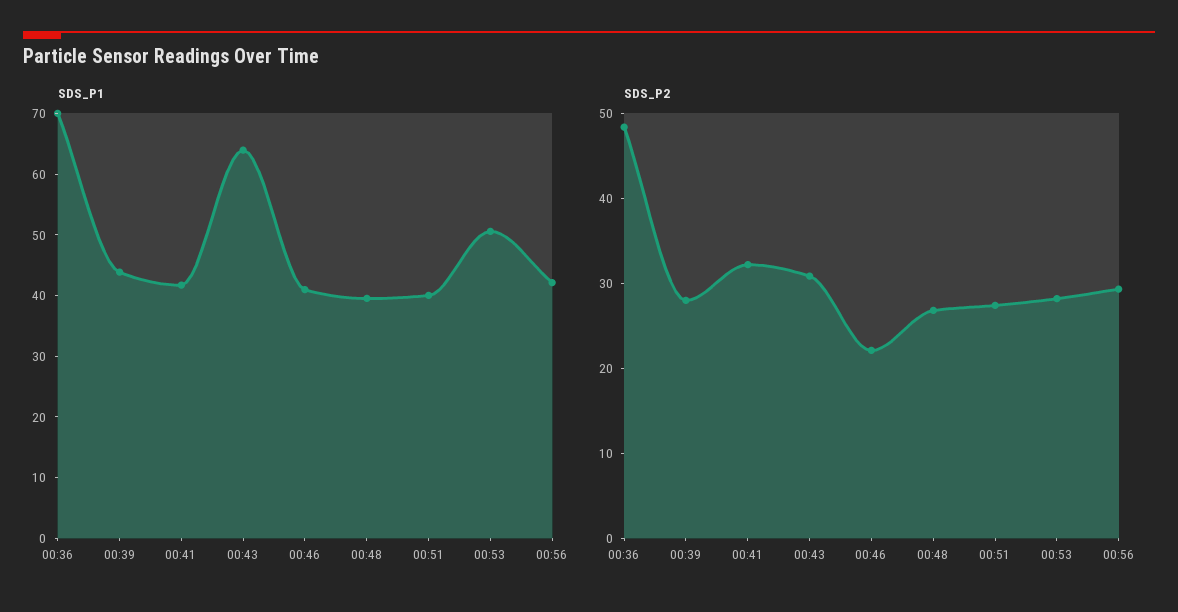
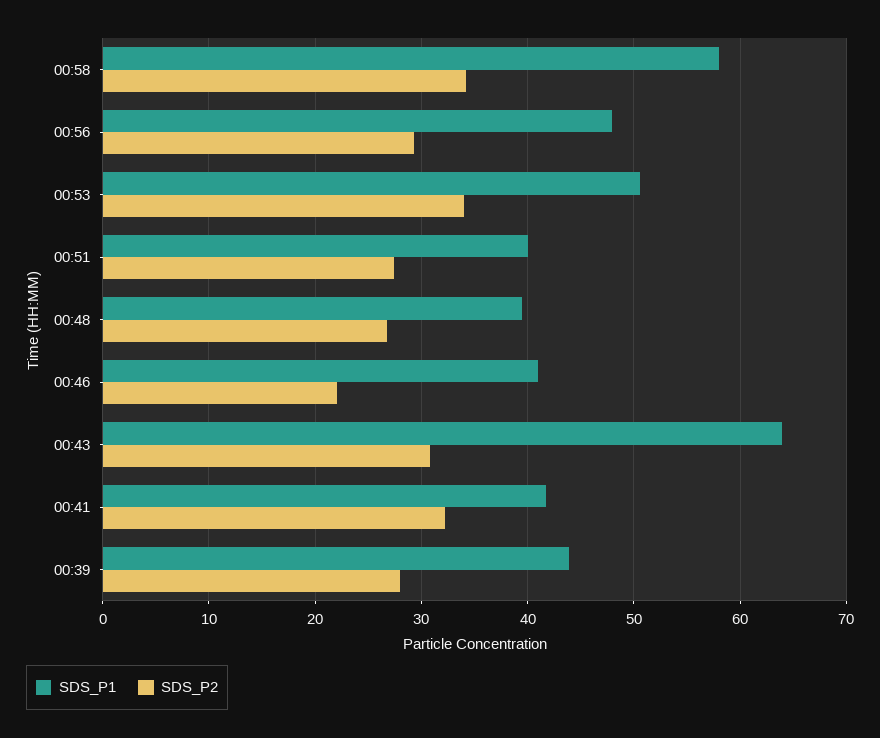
SDS_P1, 00:36: 70 -> none
SDS_P1, 00:56: 42 -> 48
SDS_P2, 00:36: 48 -> none
SDS_P2, 00:53: 28 -> 34
SDS_P1, 00:58: none -> 58
SDS_P2, 00:58: none -> 34

